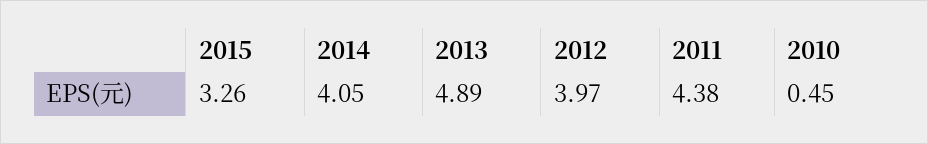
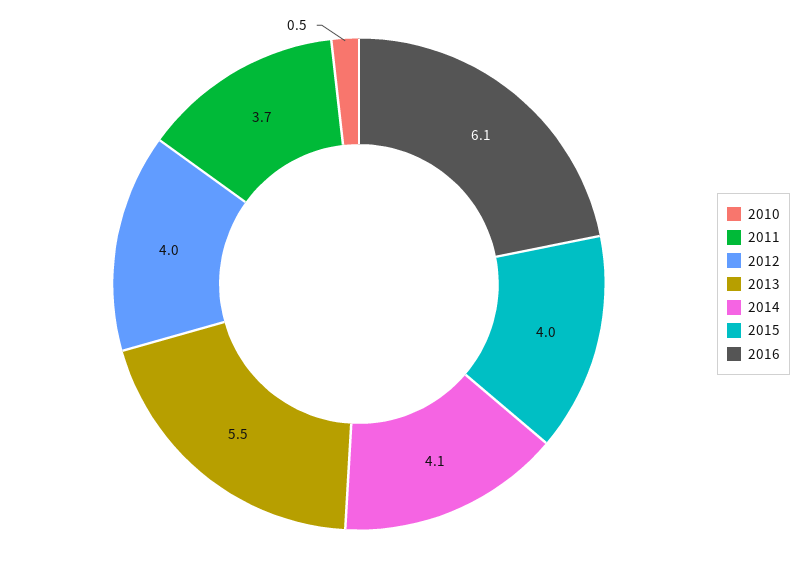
2015: 3.26 -> 4
2013: 4.89 -> 5.5
2011: 4.38 -> 3.7
2016: none -> 6.1

